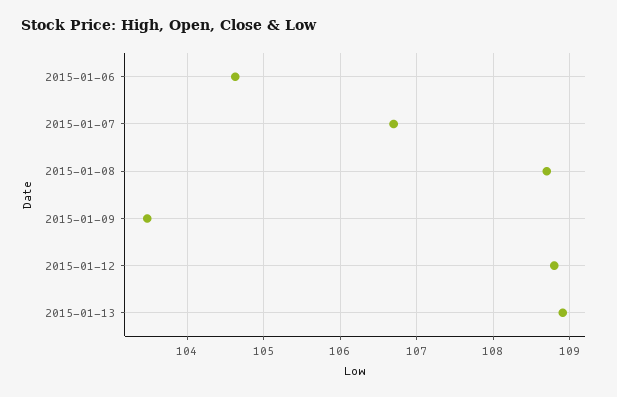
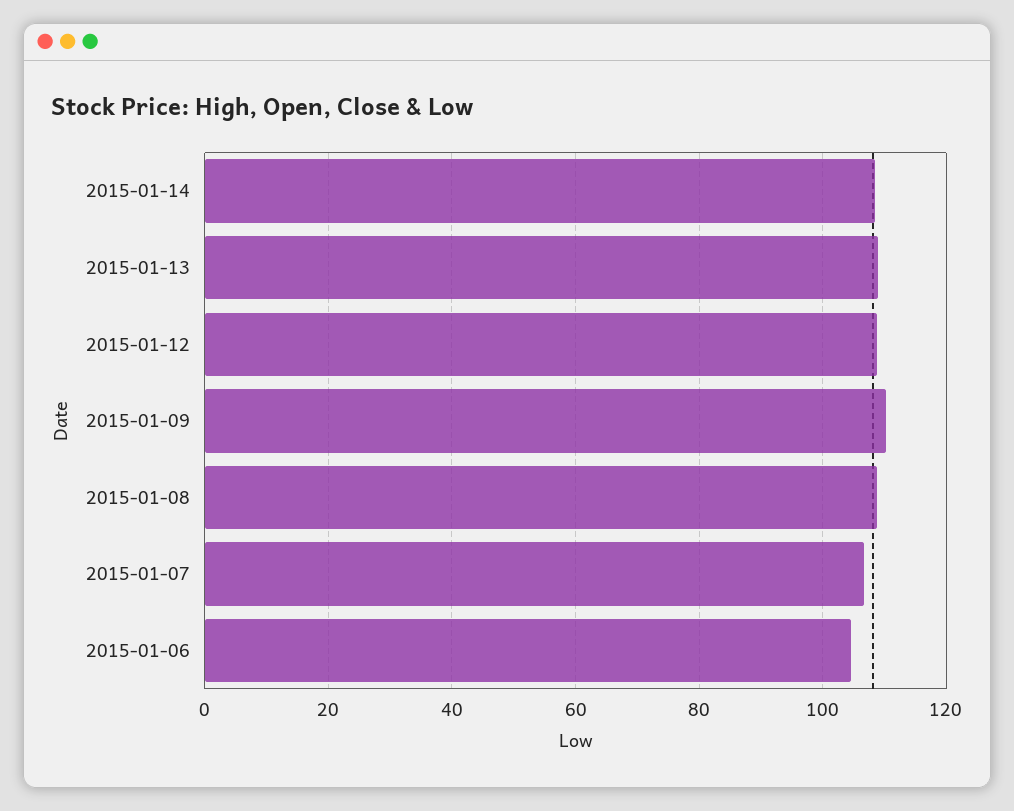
2015-01-09: 103.5 -> 110
2015-01-14: none -> 108

